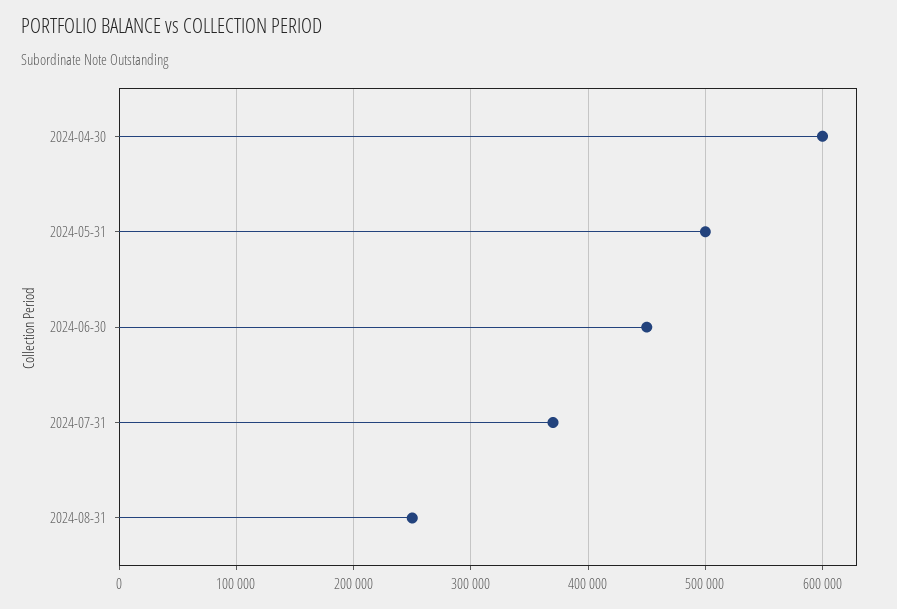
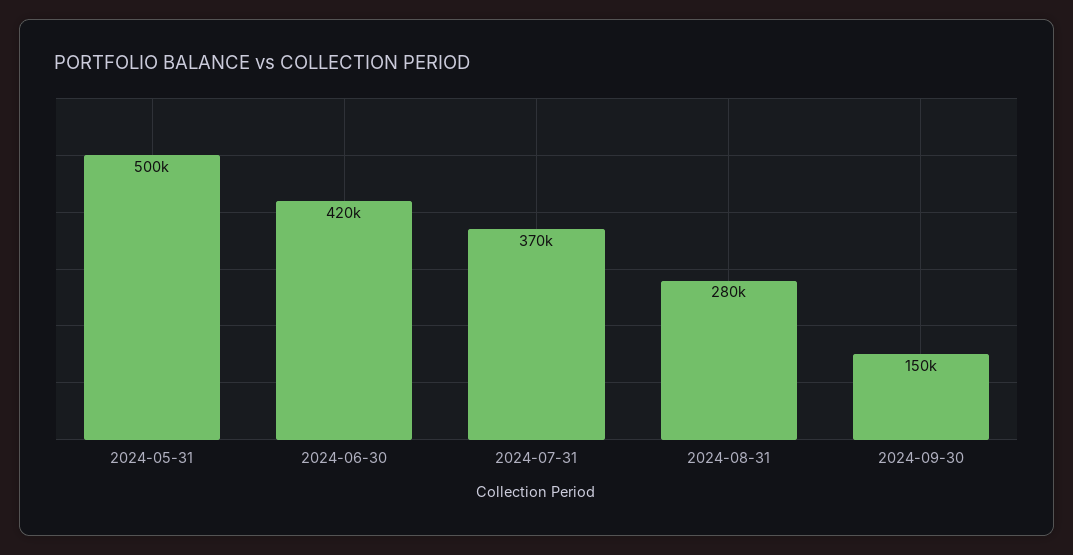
2024-04-30: 600000 -> none
2024-06-30: 450000 -> 420000
2024-08-31: 250000 -> 280000
2024-09-30: none -> 150000

